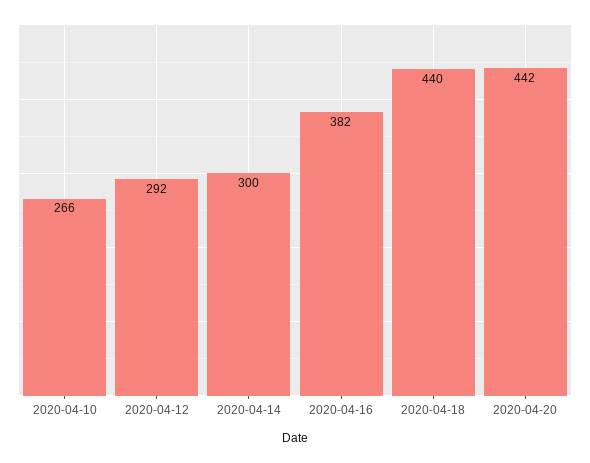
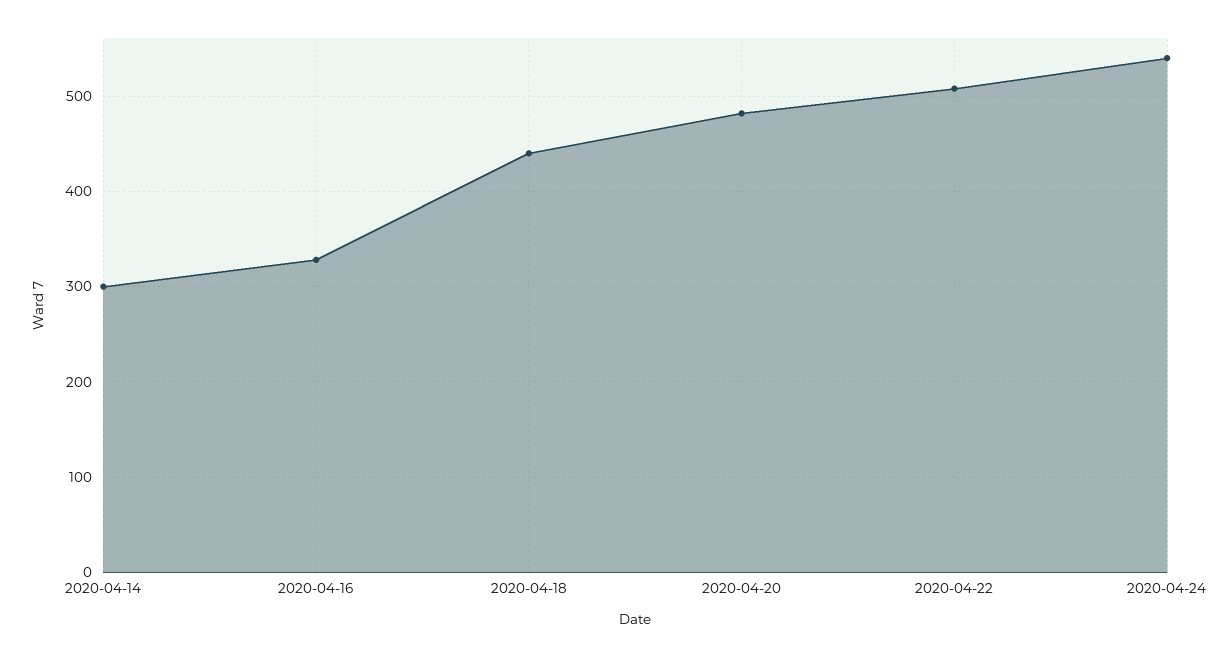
2020-04-10: 266 -> none
2020-04-12: 292 -> none
2020-04-16: 382 -> 330
2020-04-20: 442 -> 480
2020-04-22: none -> 510
2020-04-24: none -> 540

